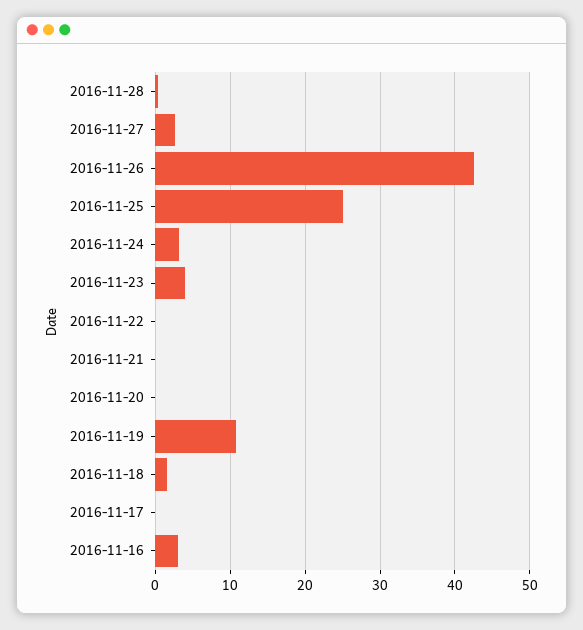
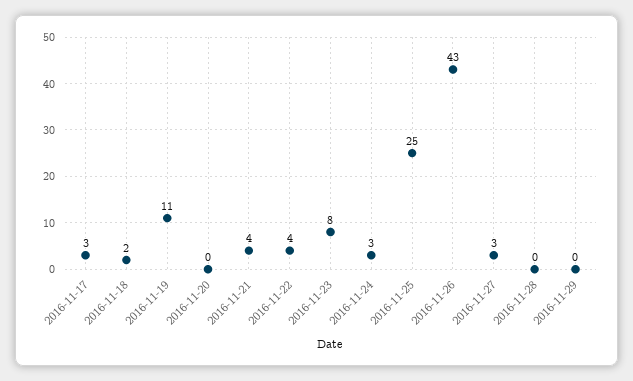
2016-11-23: 4 -> 8
2016-11-22: 0 -> 4
2016-11-21: 0 -> 4
2016-11-17: 0 -> 3
2016-11-16: 3 -> none
2016-11-29: none -> 0

